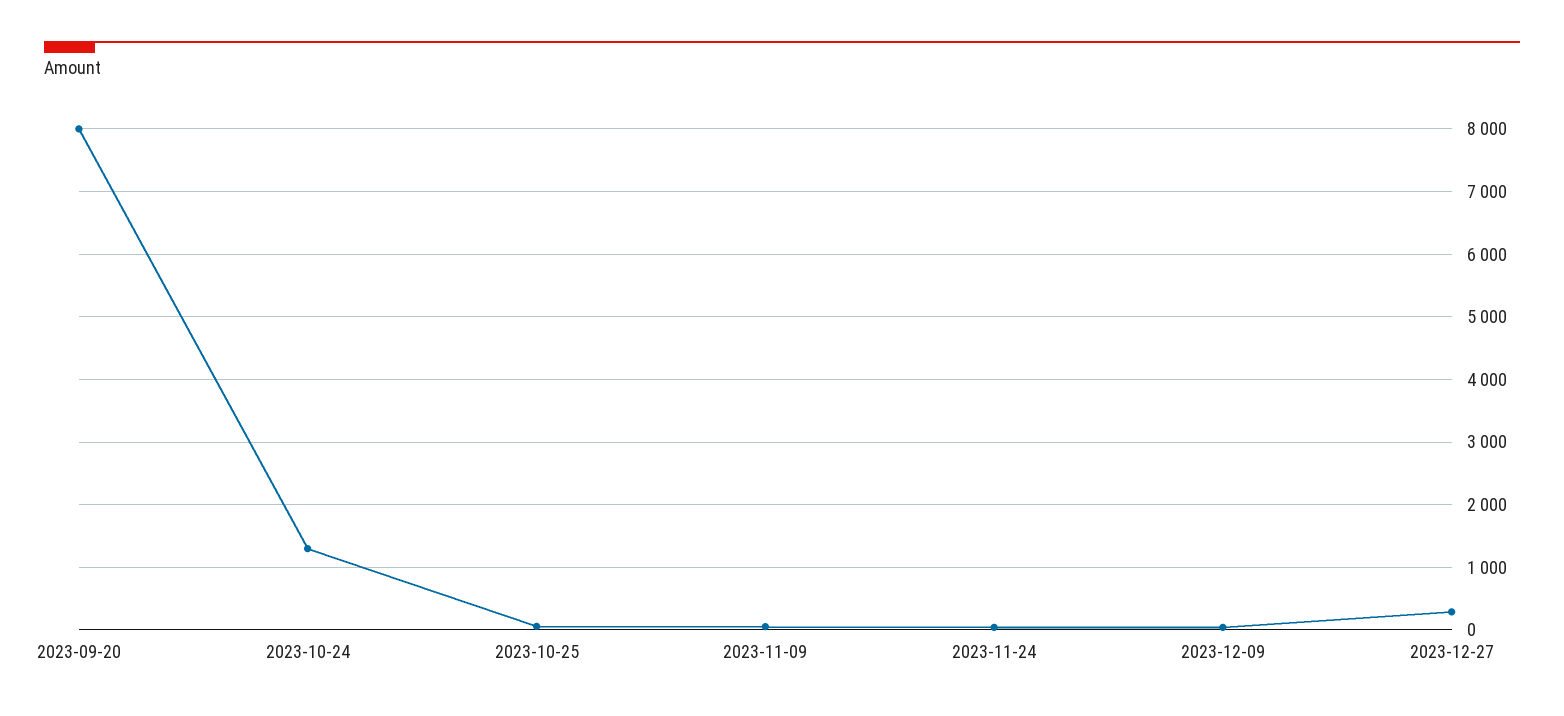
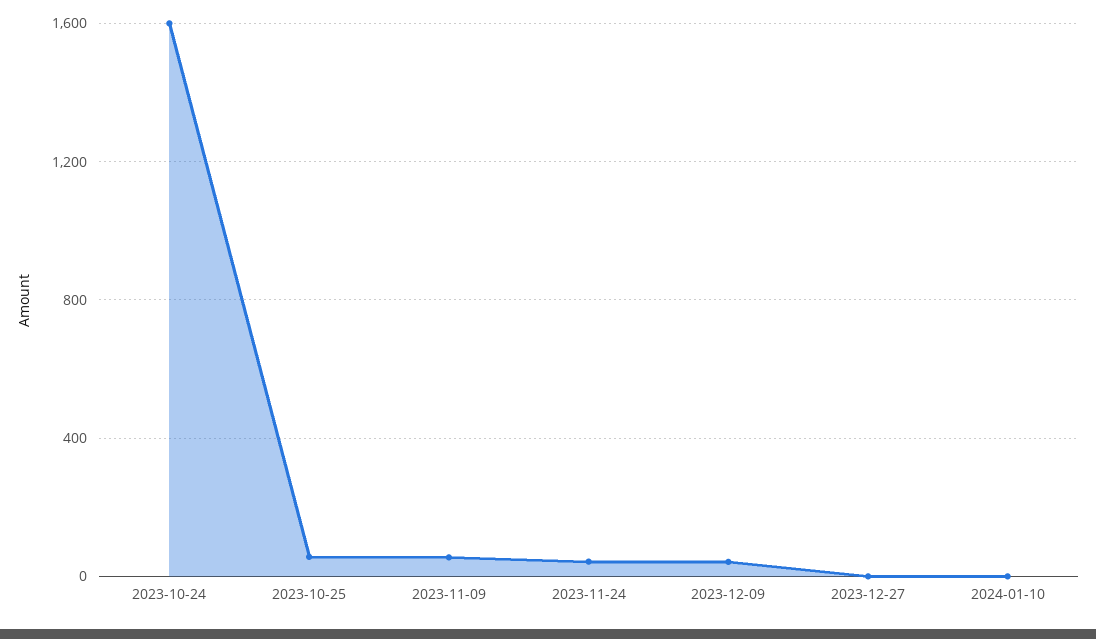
2023-09-20: 8000 -> none
2023-10-24: 1300 -> 1600
2023-12-27: 300 -> 0
2024-01-10: none -> 0

